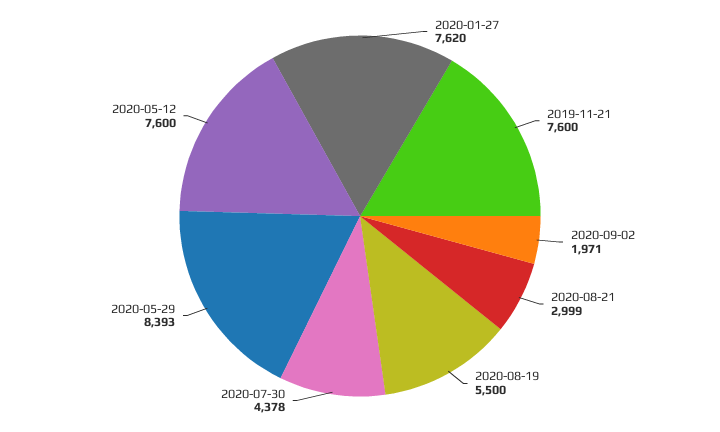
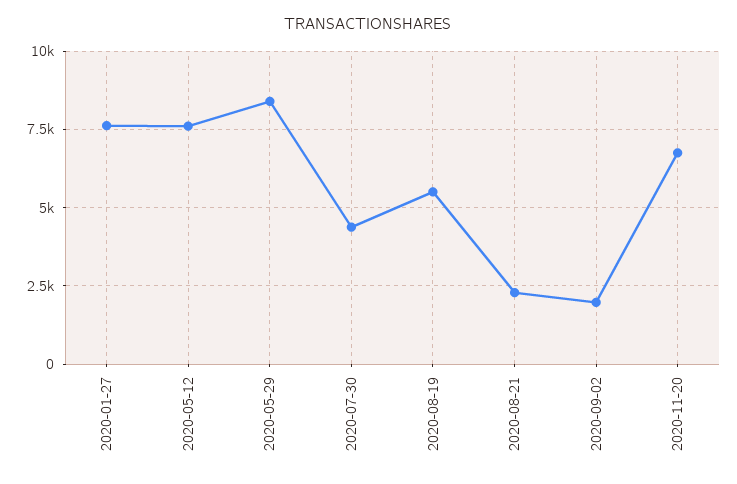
2019-11-21: 7600 -> none
2020-08-21: 2999 -> 2250
2020-11-20: none -> 6750

